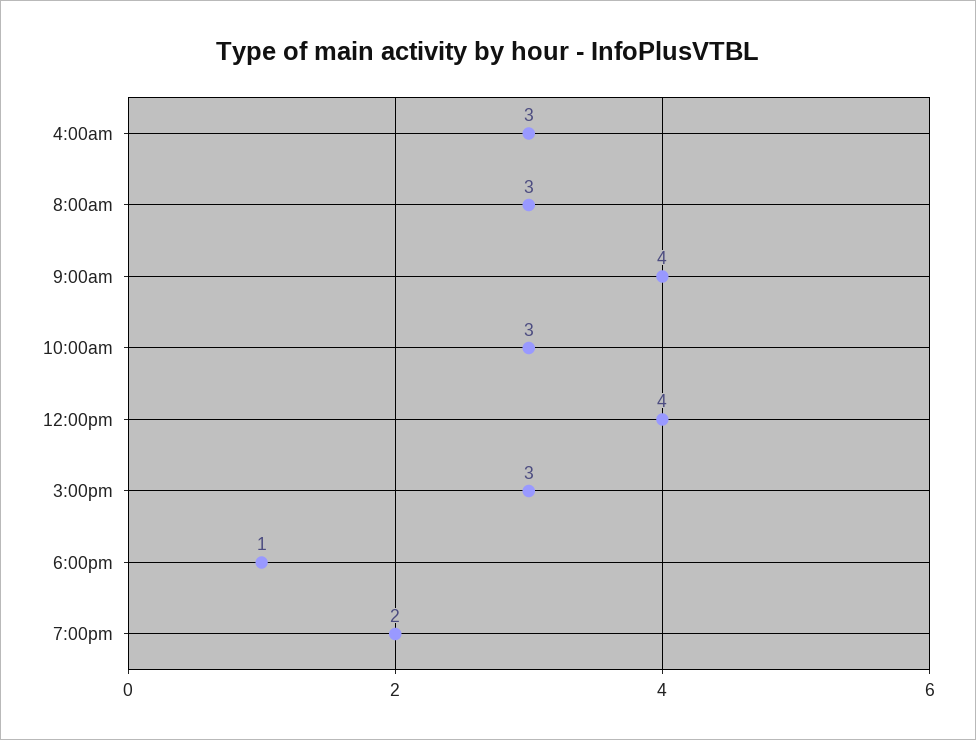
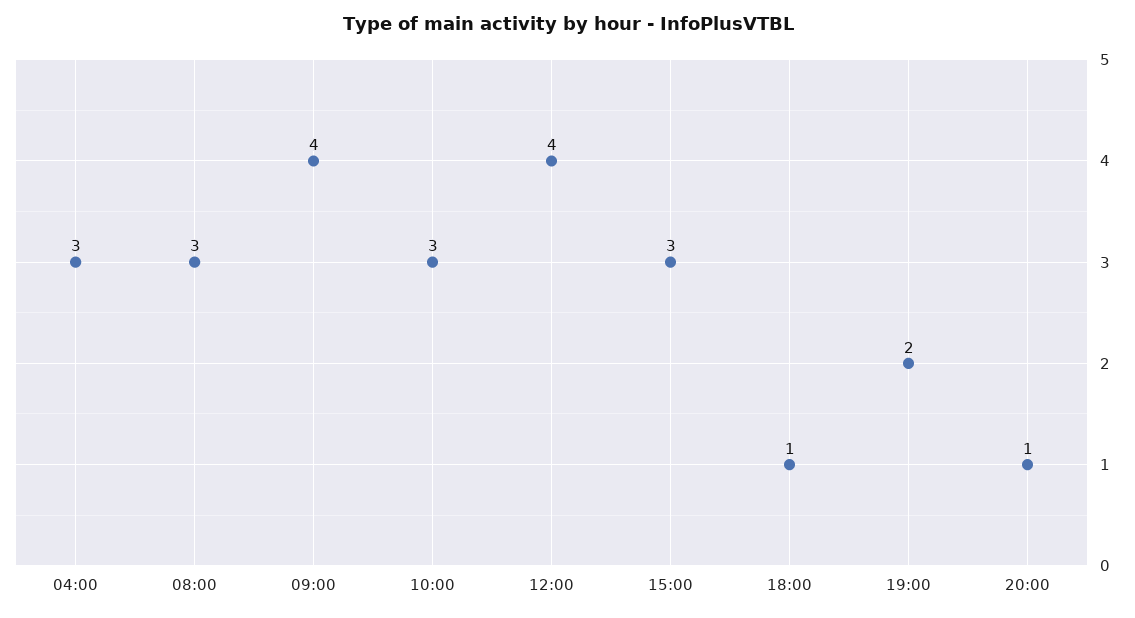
20:00: none -> 1

